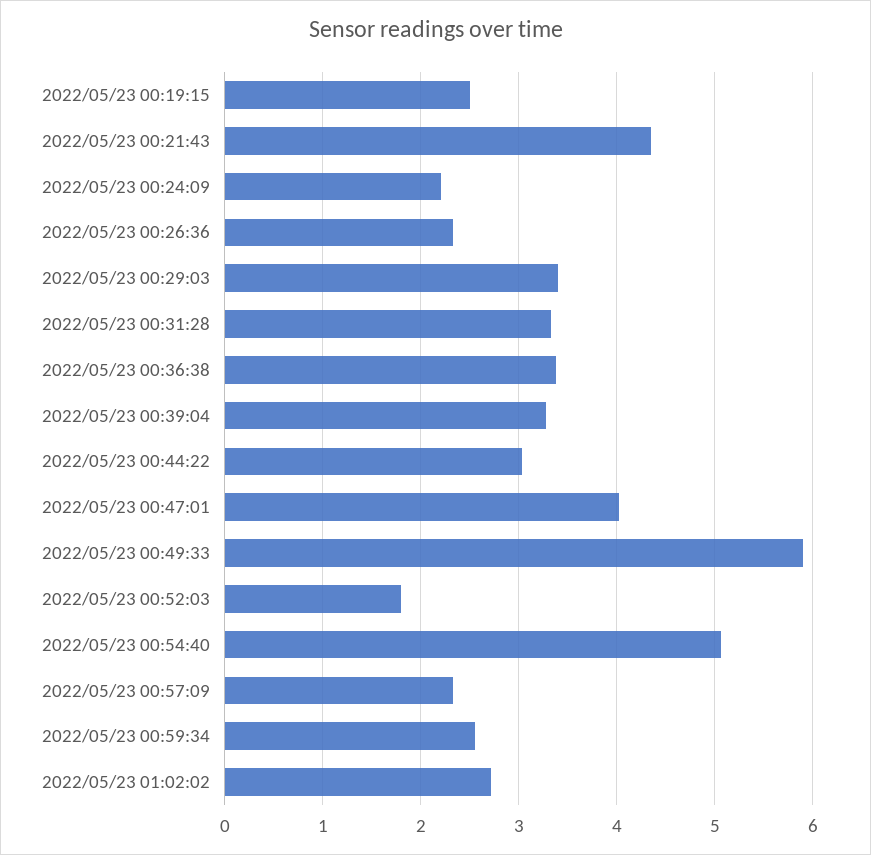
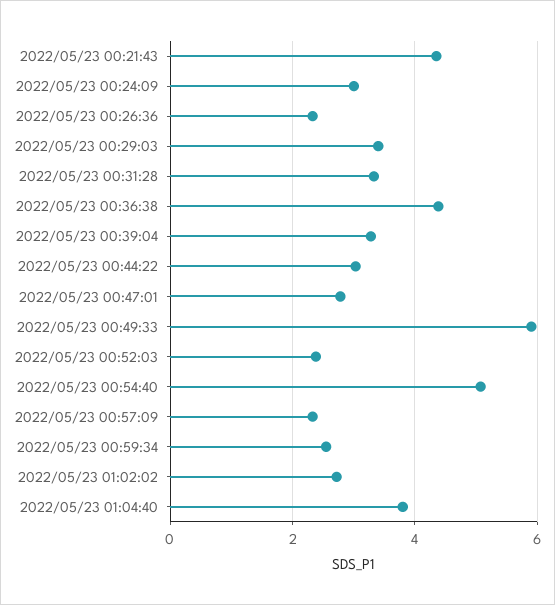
2022/05/23 00:19:15: 2.5 -> none
2022/05/23 00:24:09: 2.2 -> 3
2022/05/23 00:36:38: 3.4 -> 4.4
2022/05/23 00:47:01: 4 -> 2.8
2022/05/23 00:52:03: 1.8 -> 2.4
2022/05/23 01:04:40: none -> 3.8

